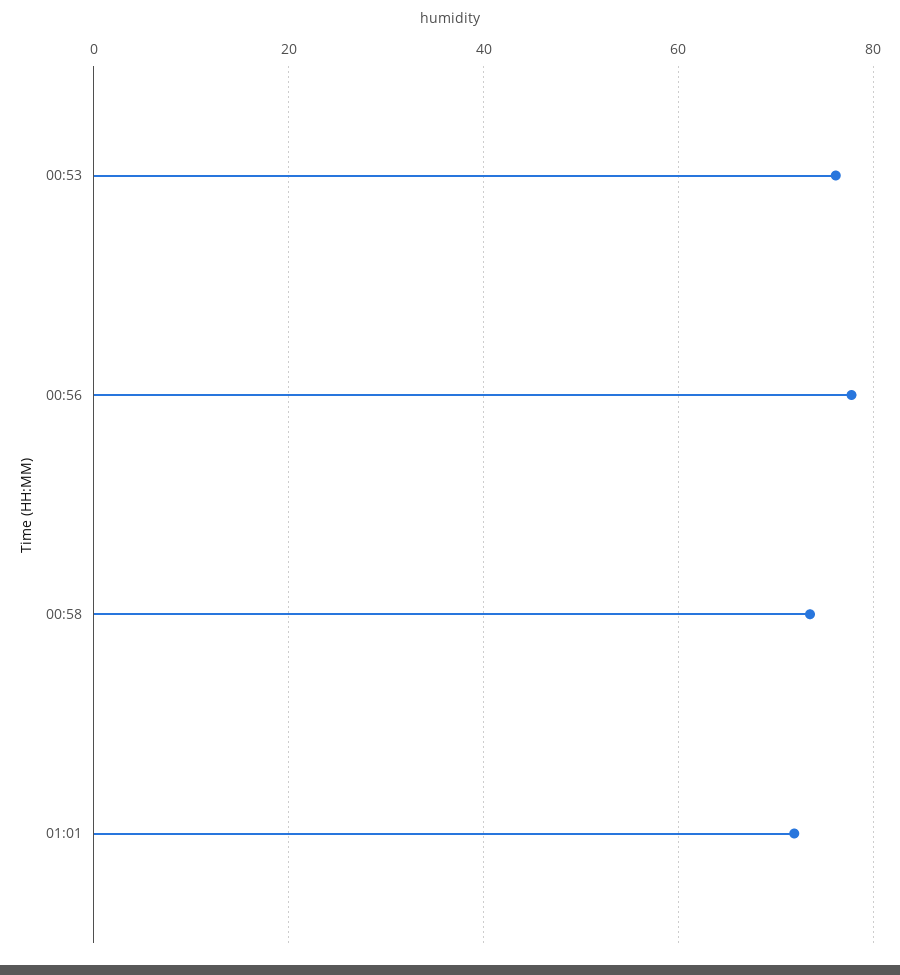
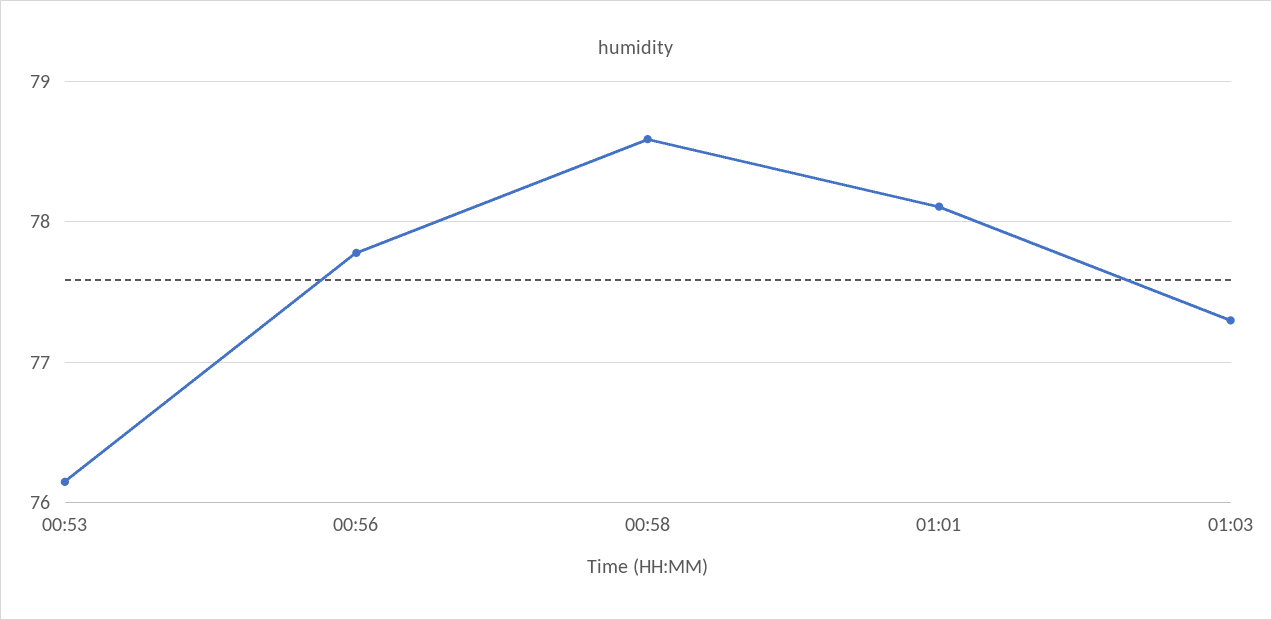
00:58: 74 -> 78.6
01:01: 72 -> 78.1
01:03: none -> 77.3

